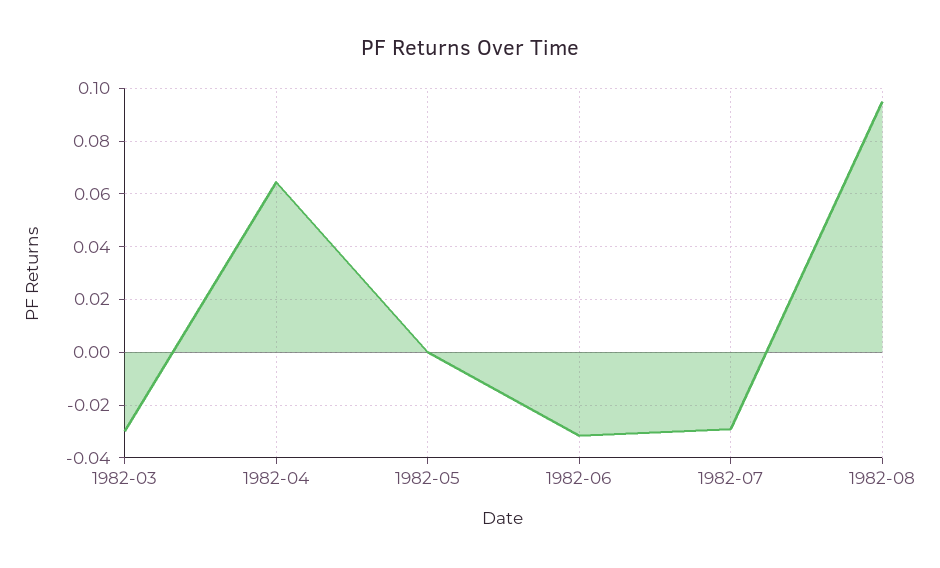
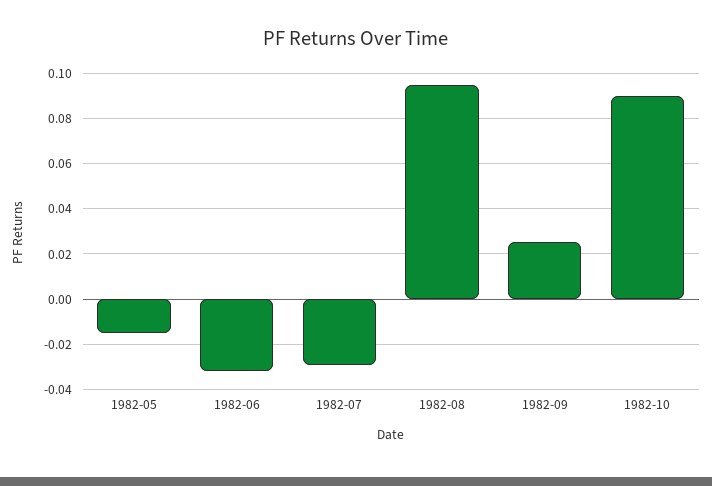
1982-03: -0.03 -> none
1982-04: 0.065 -> none
1982-05: 0 -> -0.015
1982-09: none -> 0.025
1982-10: none -> 0.09

